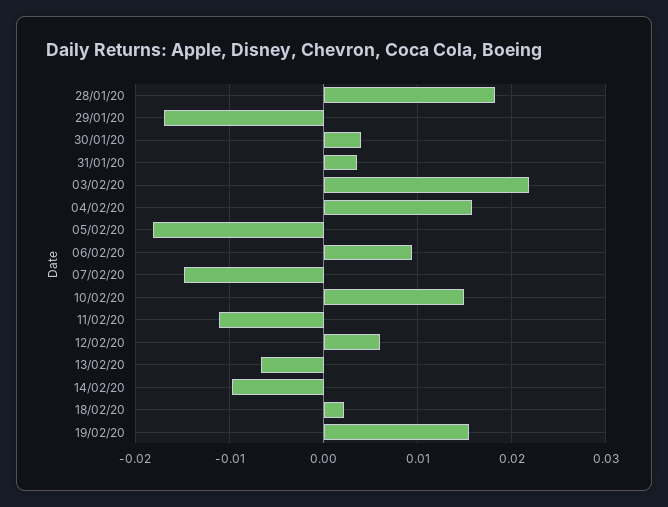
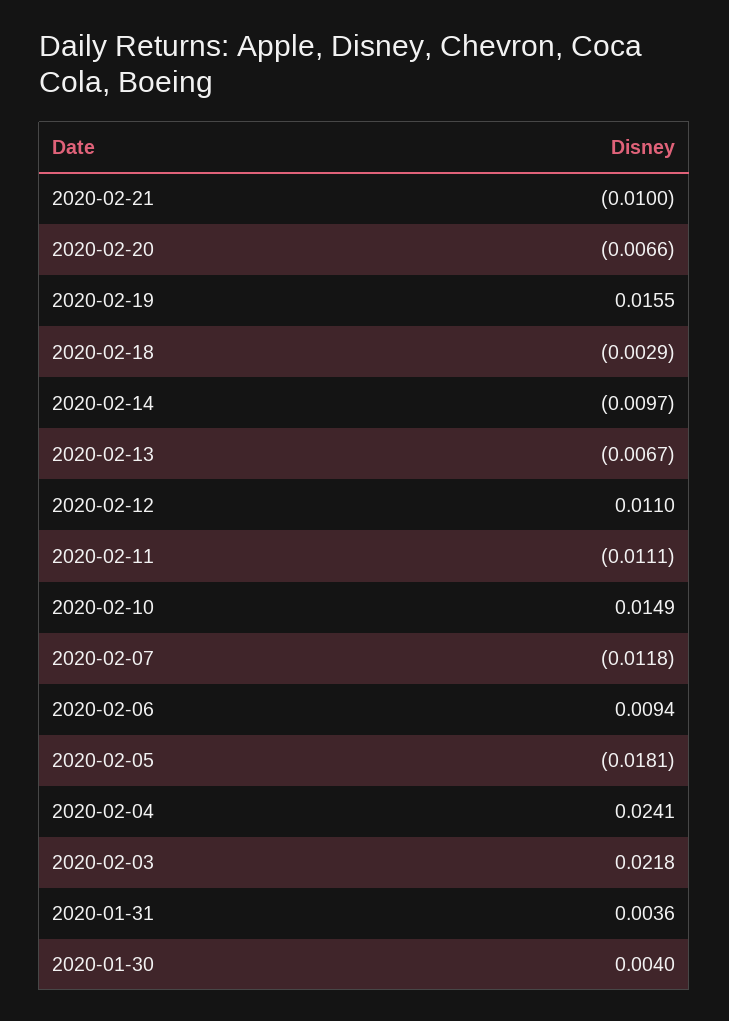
28/01/20: 0.018 -> none
29/01/20: -0.017 -> none
04/02/20: 0.016 -> 0.0241
07/02/20: -0.015 -> -0.0118
12/02/20: 0.006 -> 0.011
18/02/20: 0.002 -> -0.0029
2020-02-21: none -> -0.01
2020-02-20: none -> -0.0066

